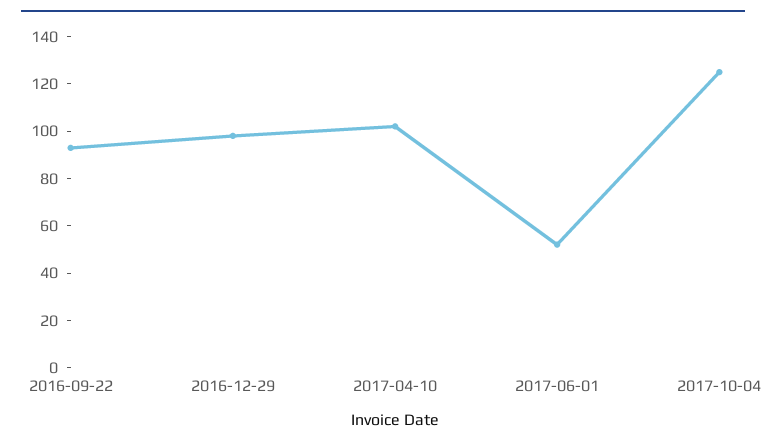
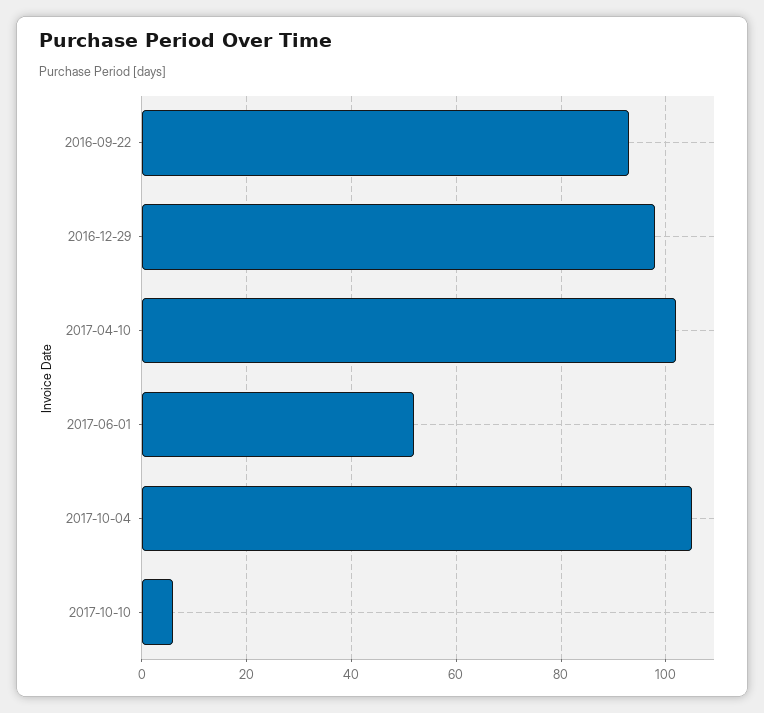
2017-10-04: 125 -> 105
2017-10-10: none -> 5

